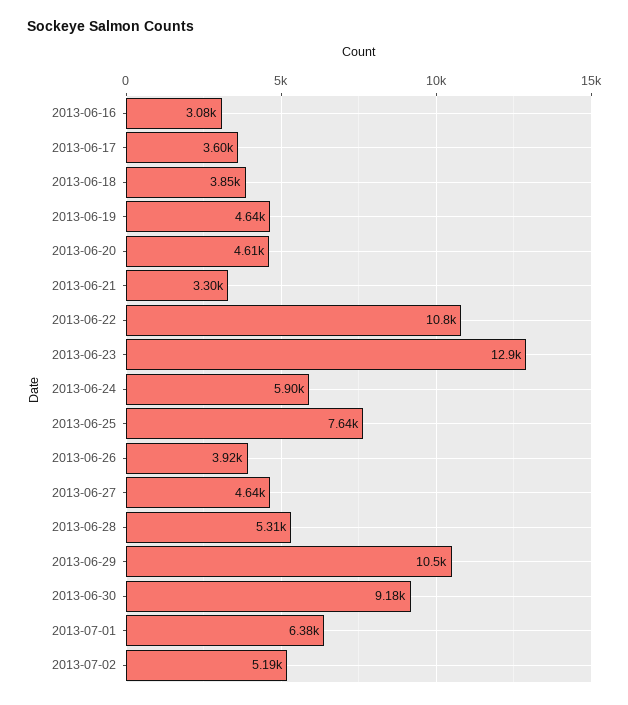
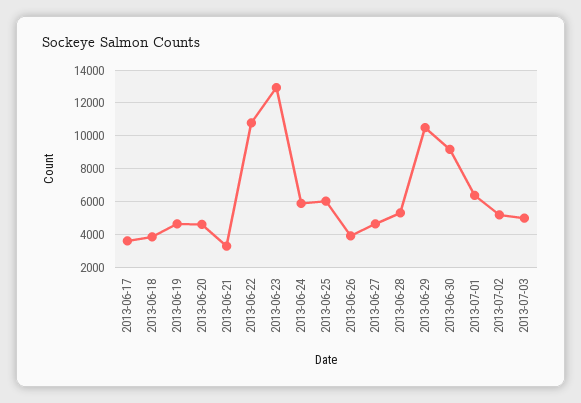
2013-06-16: 3080 -> none
2013-06-25: 7640 -> 6000
2013-07-03: none -> 5000

